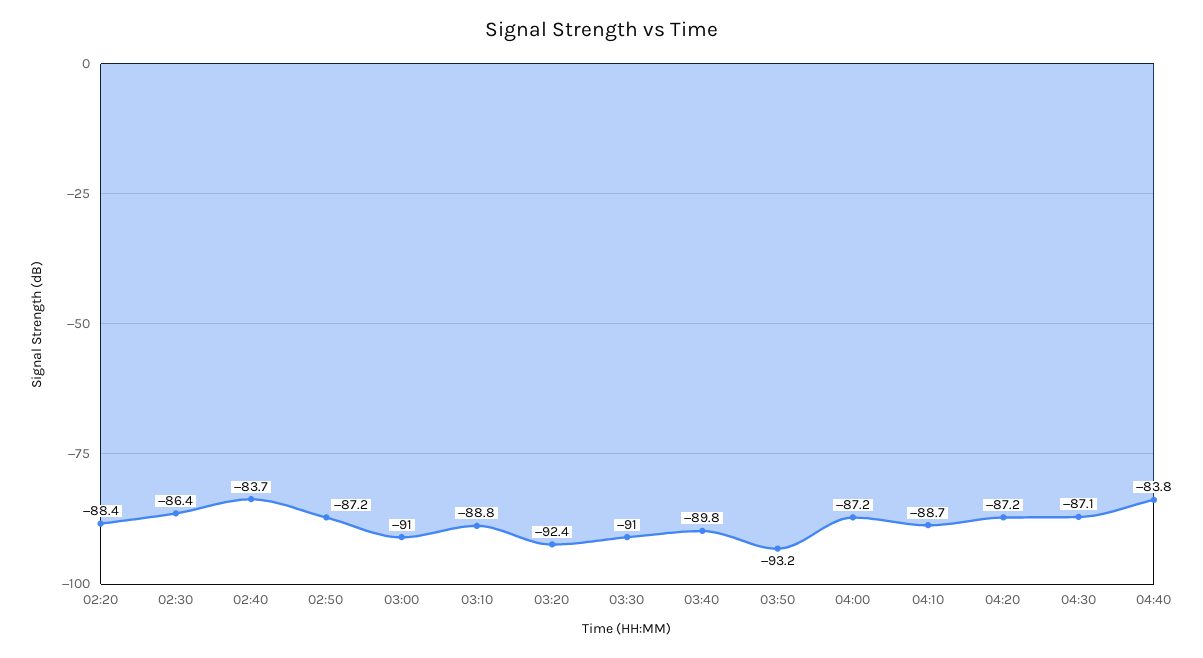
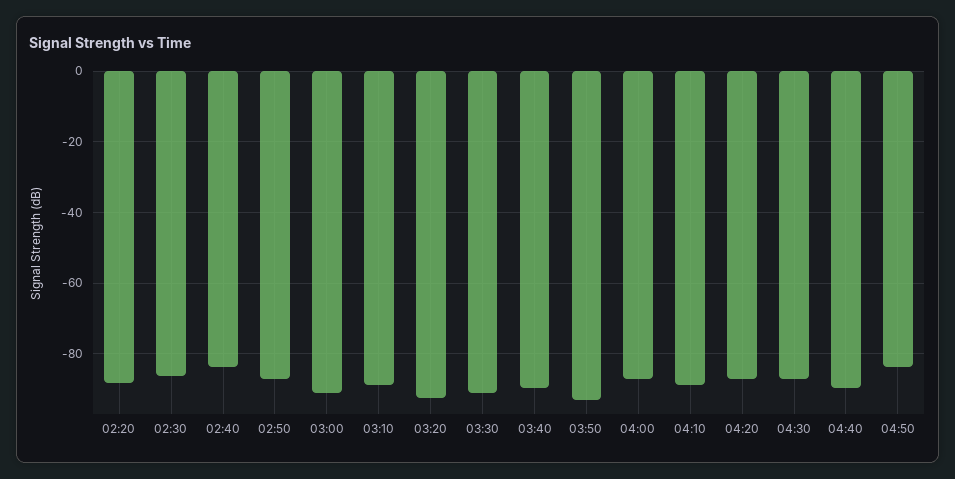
04:40: -83.8 -> -90
04:50: none -> -84

